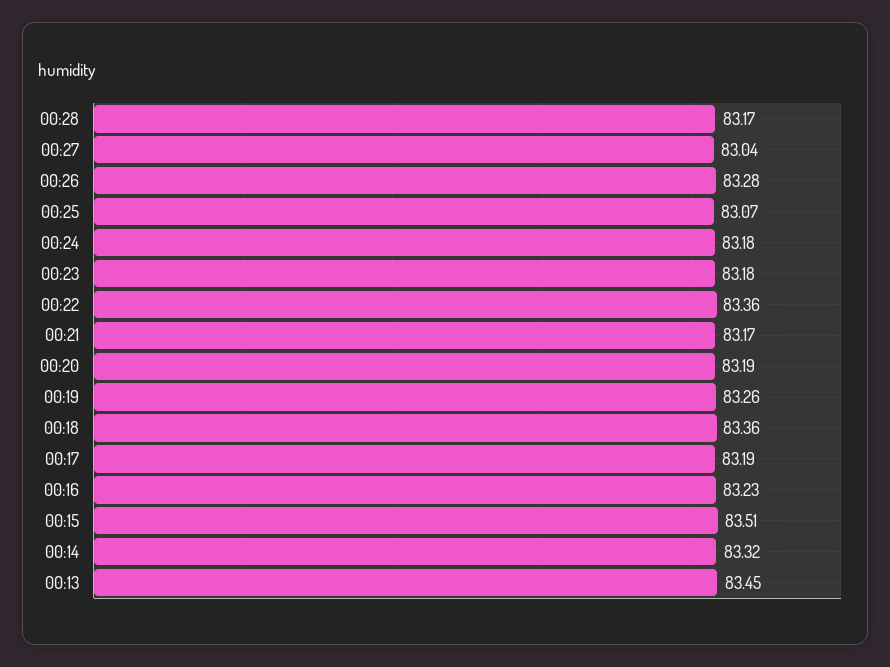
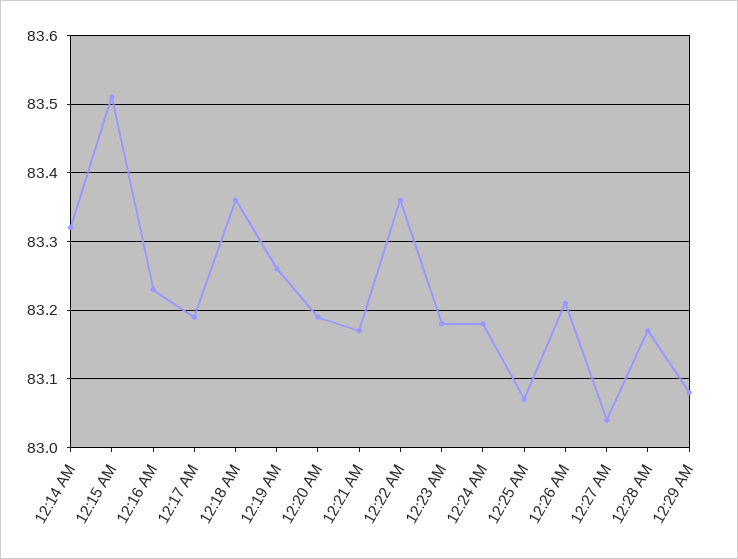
00:26: 83.28 -> 83.21
00:13: 83.45 -> none
12:29 AM: none -> 83.08

